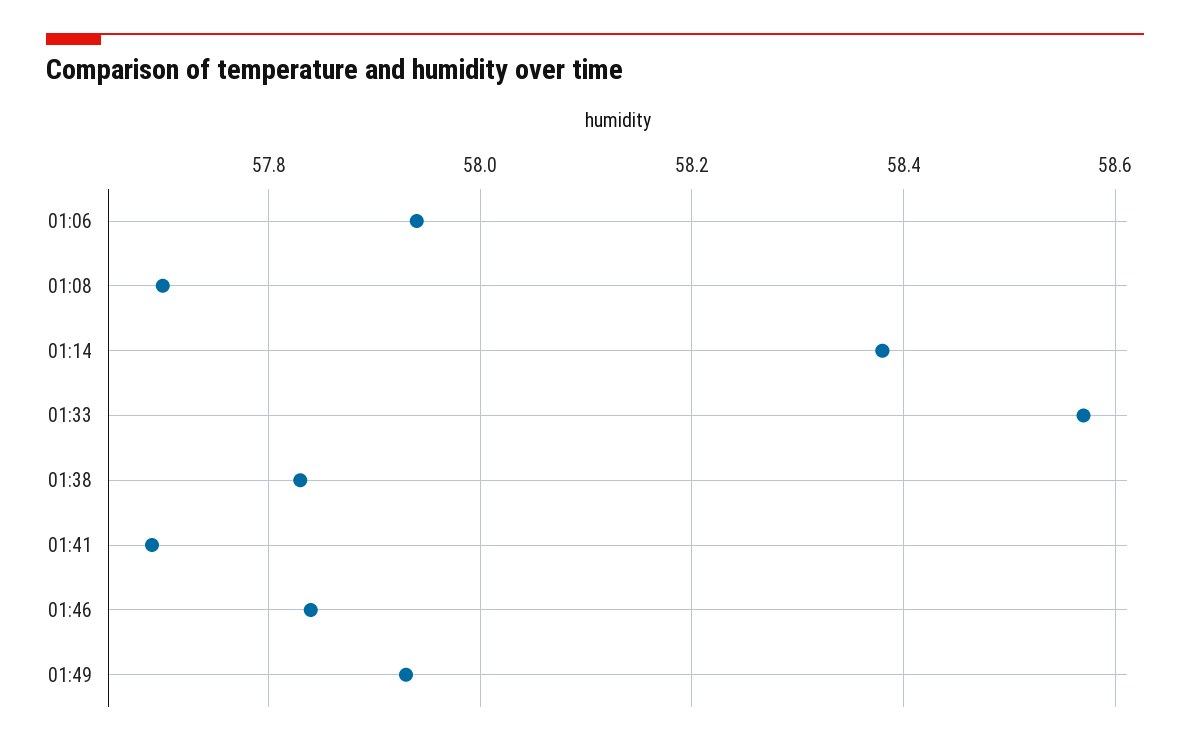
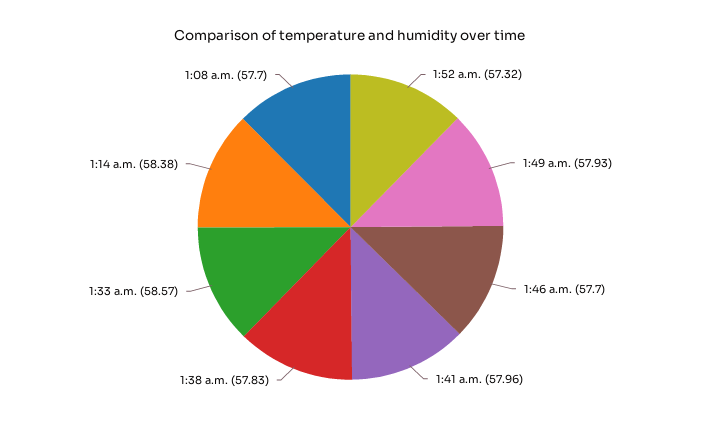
01:06: 57.95 -> none
01:41: 57.7 -> 57.96
01:46: 57.85 -> 57.7
1:52 a.m.: none -> 57.32

